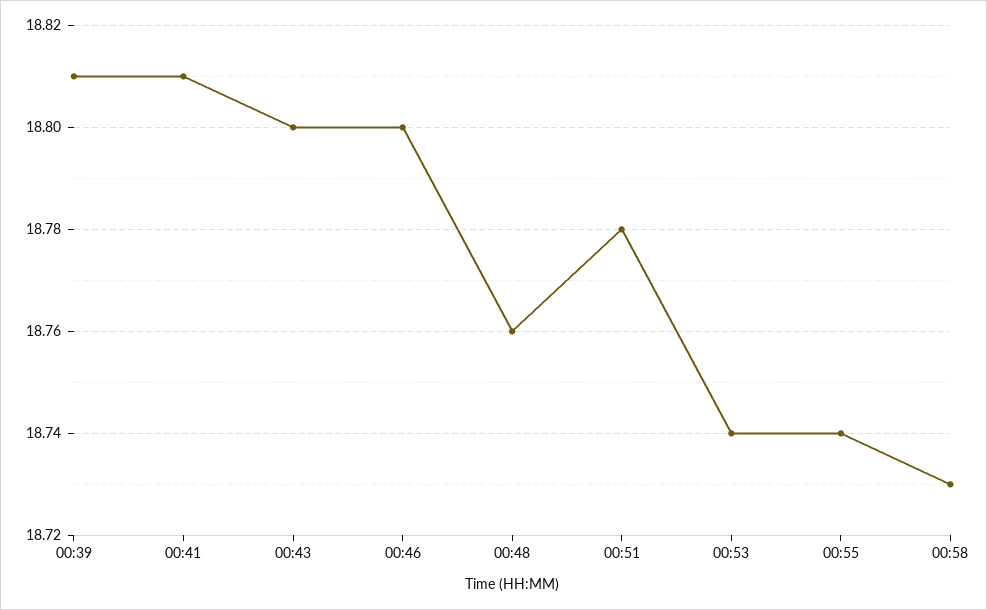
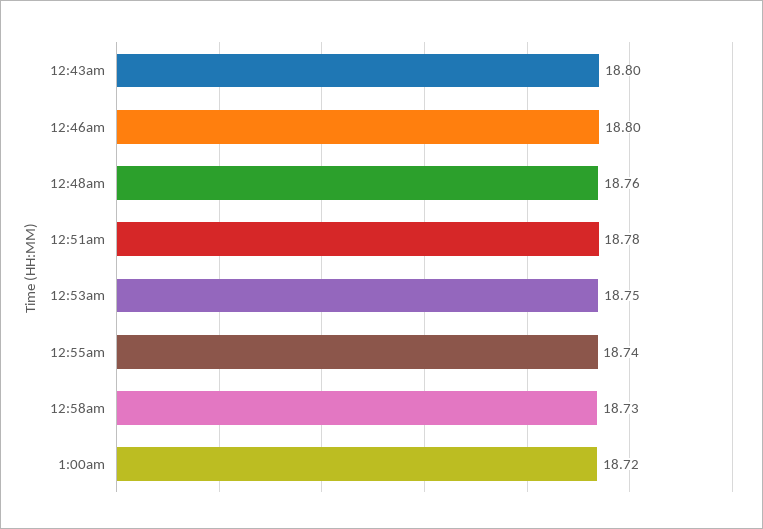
00:39: 18.81 -> none
00:41: 18.81 -> none
00:53: 18.74 -> 18.75
1:00am: none -> 18.72

